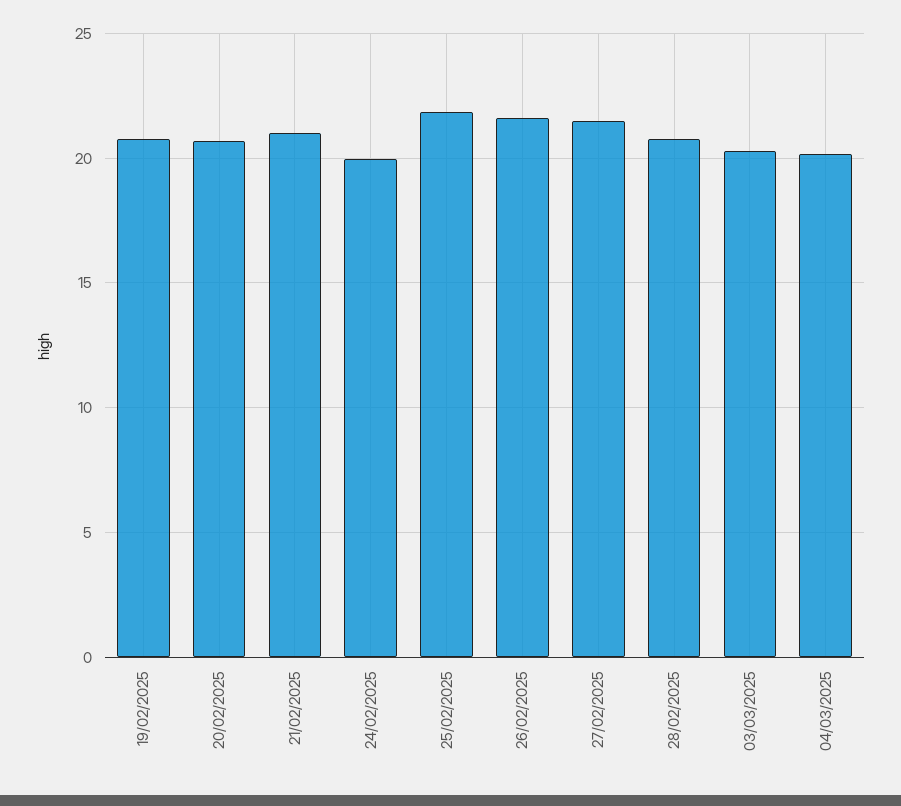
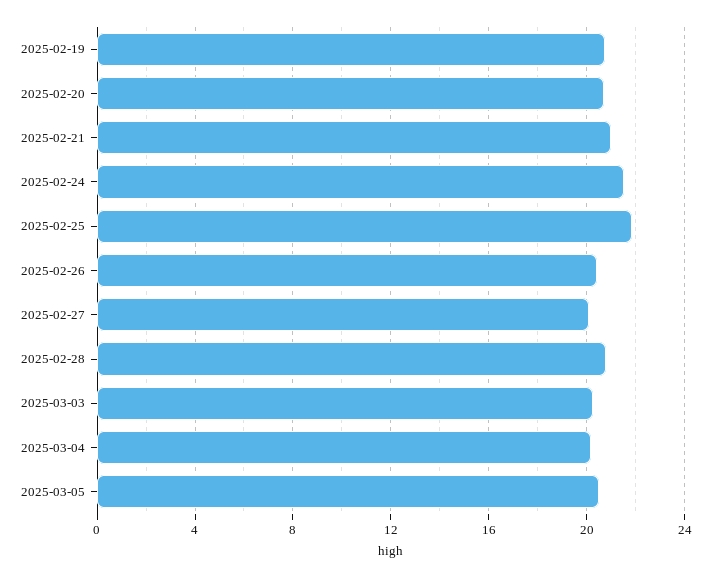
24/02/2025: 20 -> 21.5
26/02/2025: 21.5 -> 20.5
27/02/2025: 21.5 -> 20
2025-03-05: none -> 20.5

